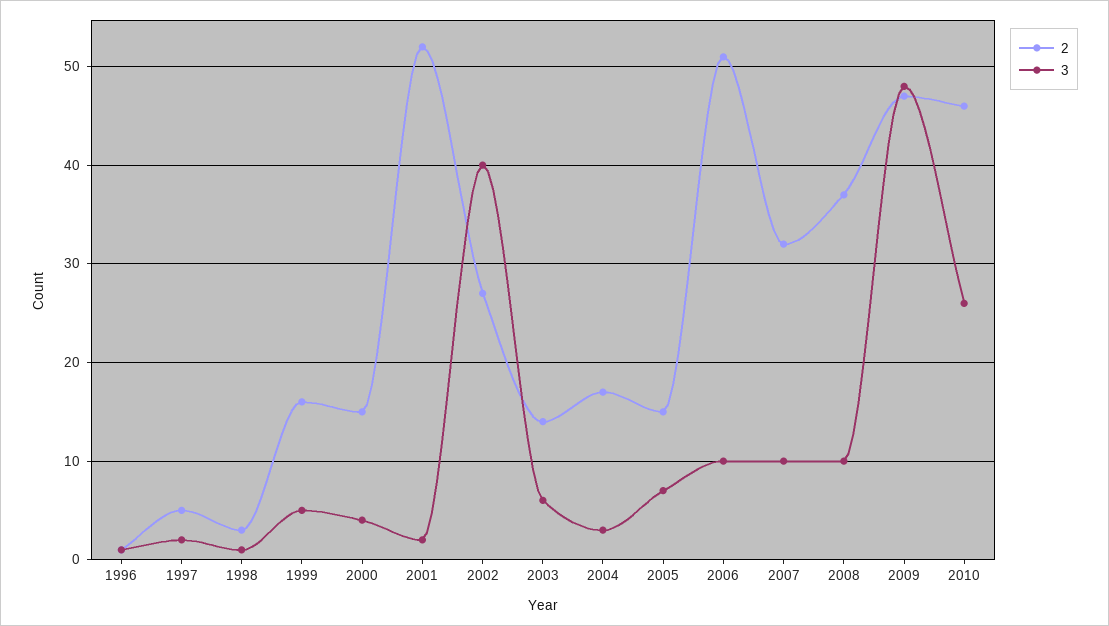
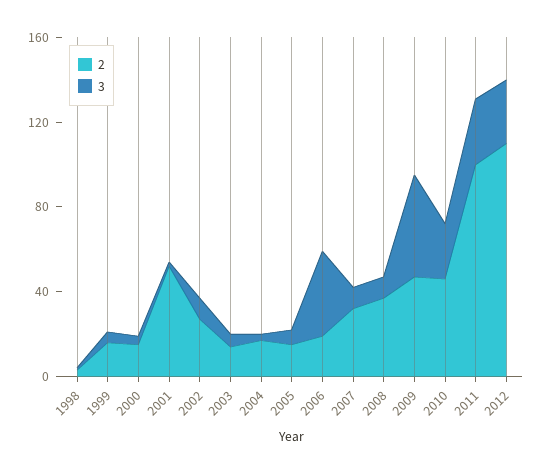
2, 1996: 1 -> none
3, 1996: 1 -> none
2, 1997: 5 -> none
3, 1997: 2 -> none
3, 2002: 40 -> 10
2, 2006: 51 -> 20
3, 2006: 10 -> 40
2, 2011: none -> 100
3, 2011: none -> 30
2, 2012: none -> 110
3, 2012: none -> 30

